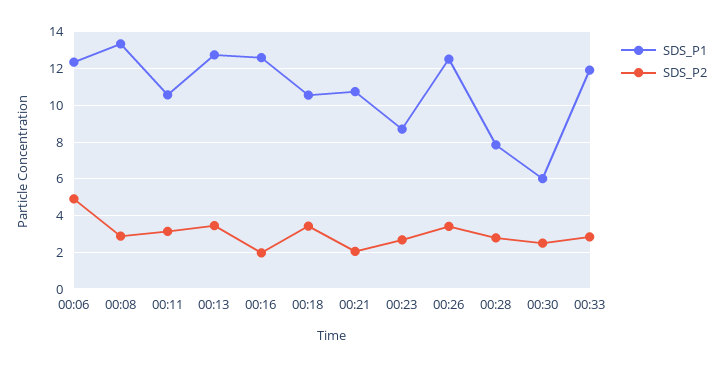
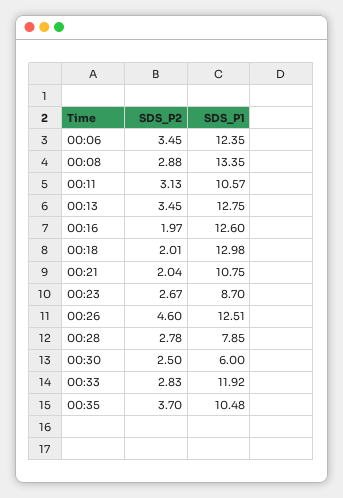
SDS_P2, 00:06: 5 -> 3.45
SDS_P1, 00:18: 10.5 -> 12.98
SDS_P2, 00:18: 3.5 -> 2.01
SDS_P2, 00:26: 3.5 -> 4.6
SDS_P2, 00:35: none -> 3.7
SDS_P1, 00:35: none -> 10.48

